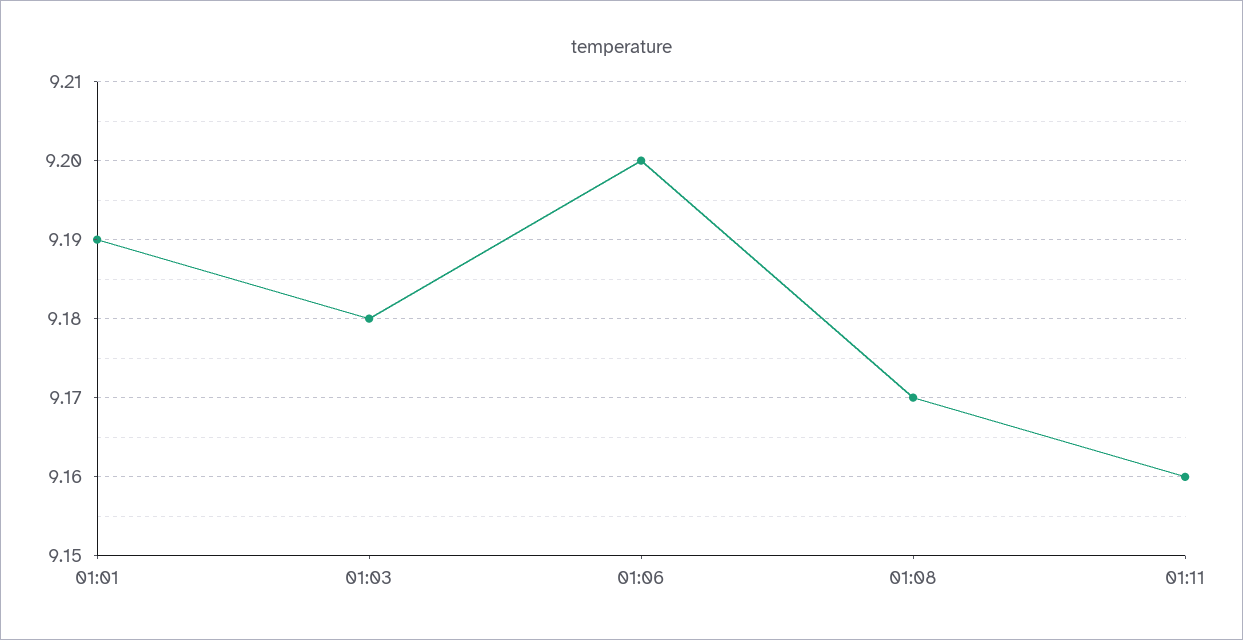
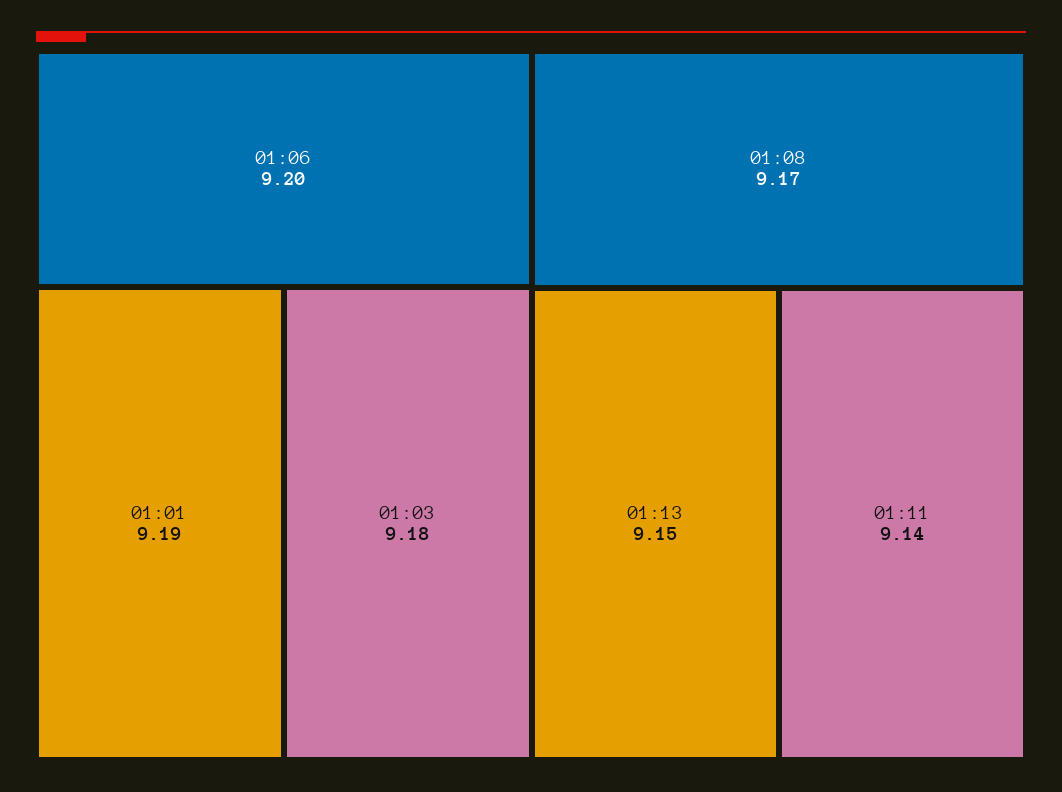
01:11: 9.16 -> 9.14
01:13: none -> 9.15

